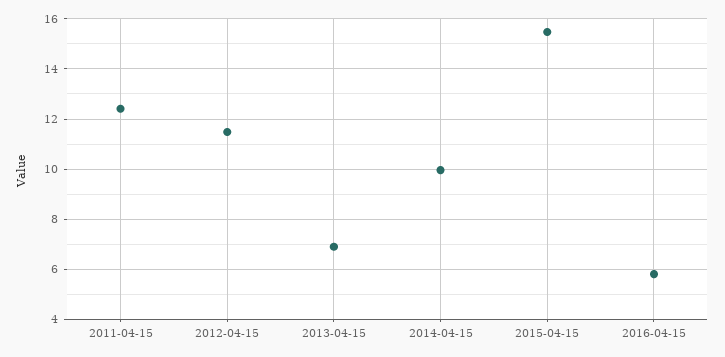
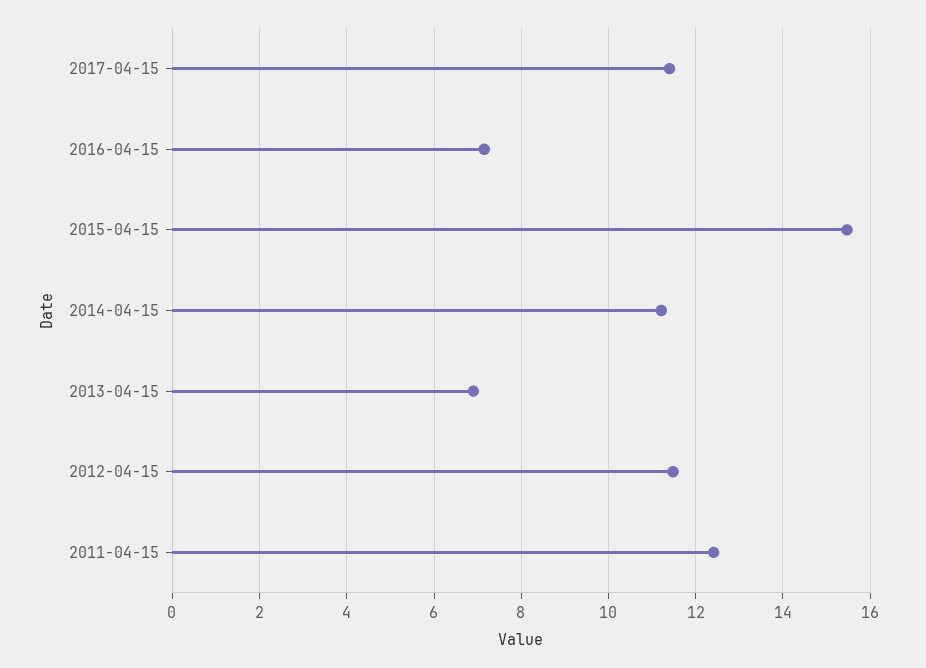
2014-04-15: 10 -> 11.2
2016-04-15: 5.75 -> 7.2
2017-04-15: none -> 11.4

